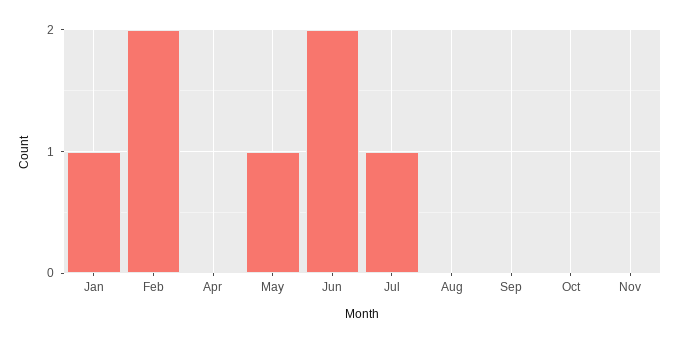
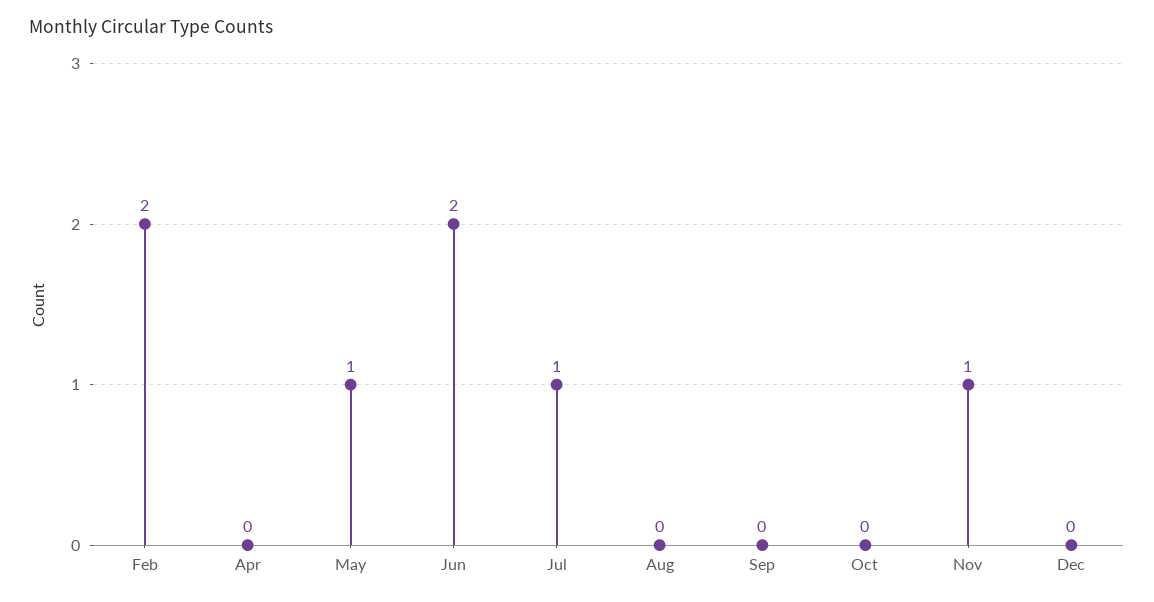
Jan: 1 -> none
Nov: 0 -> 1
Dec: none -> 0

